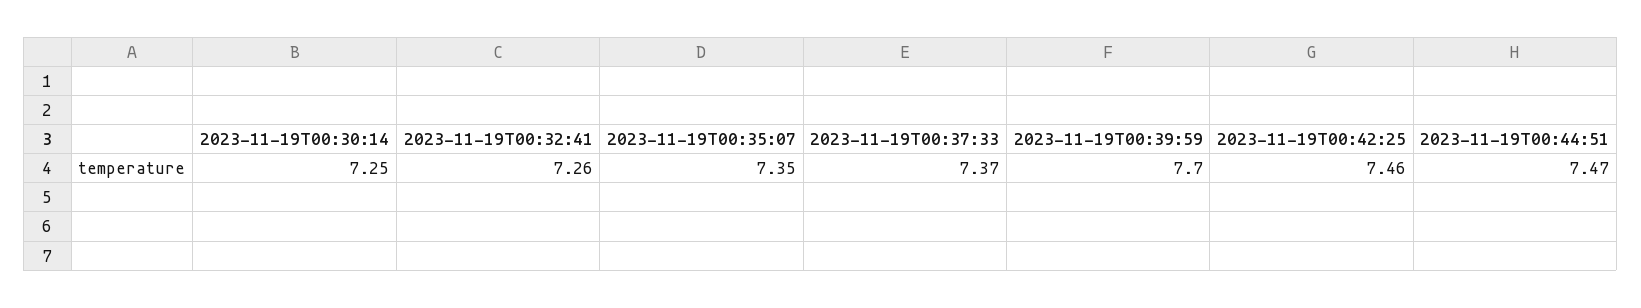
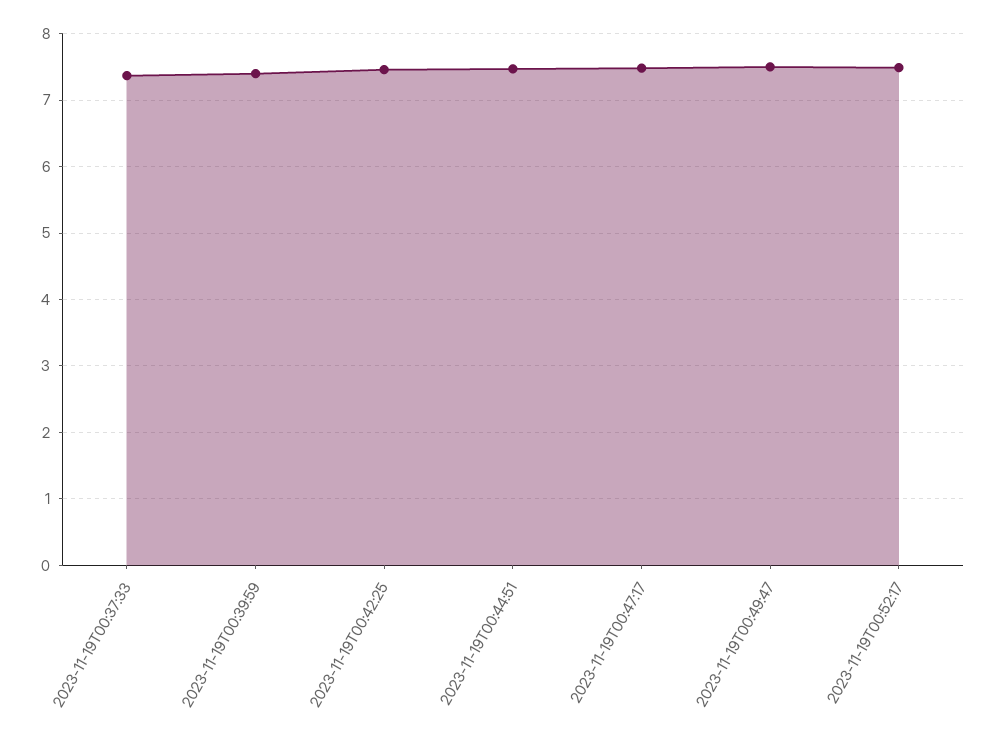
2023-11-19T00:30:14: 7.25 -> none
2023-11-19T00:32:41: 7.26 -> none
2023-11-19T00:35:07: 7.35 -> none
2023-11-19T00:39:59: 7.7 -> 7.4
2023-11-19T00:47:17: none -> 7.5
2023-11-19T00:49:47: none -> 7.5
2023-11-19T00:52:17: none -> 7.5

